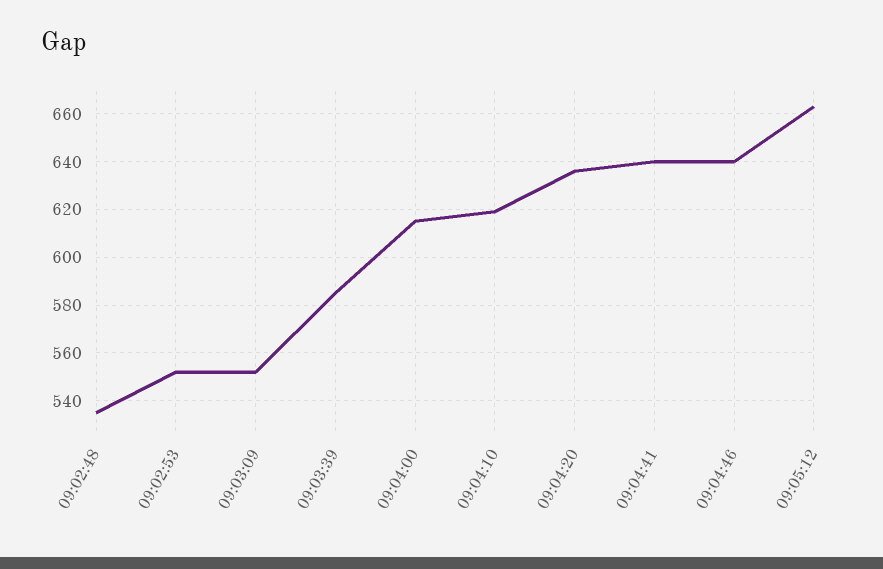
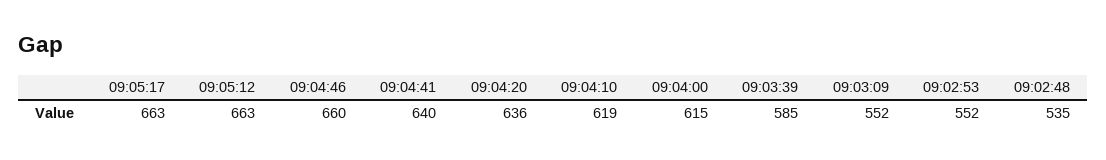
09:04:46: 640 -> 660
09:05:17: none -> 663

